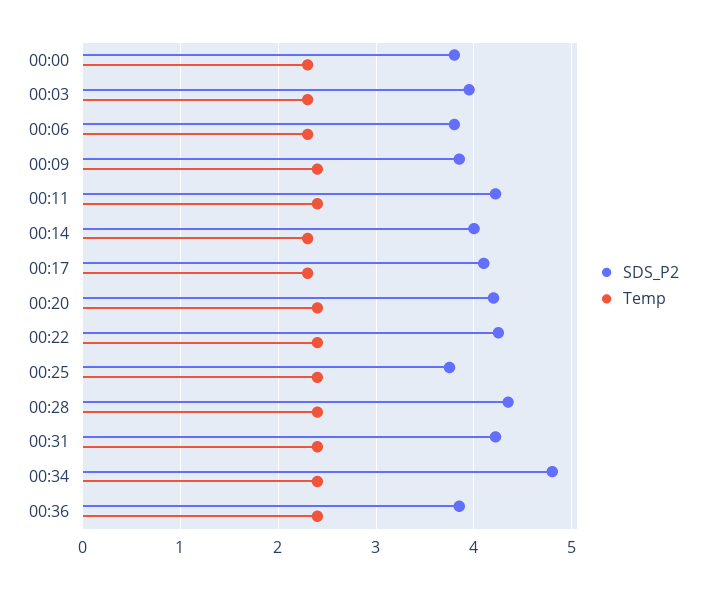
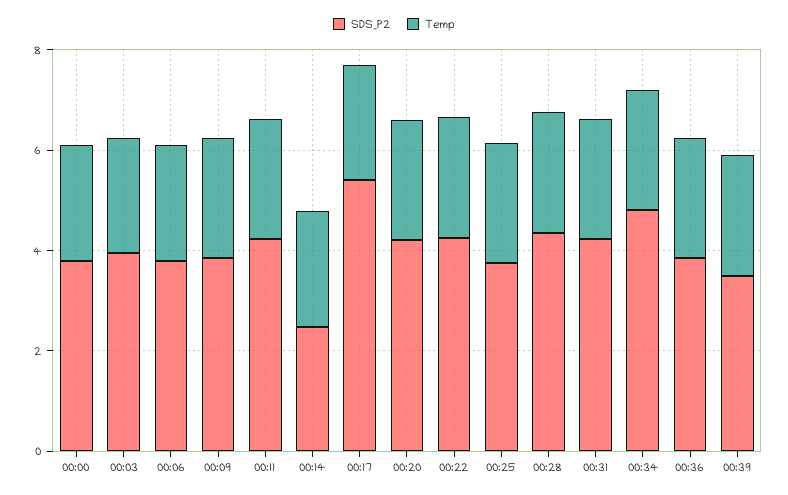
SDS_P2, 00:14: 4 -> 2.5
SDS_P2, 00:17: 4.1 -> 5.5
SDS_P2, 00:39: none -> 3.5
Temp, 00:39: none -> 2.5

